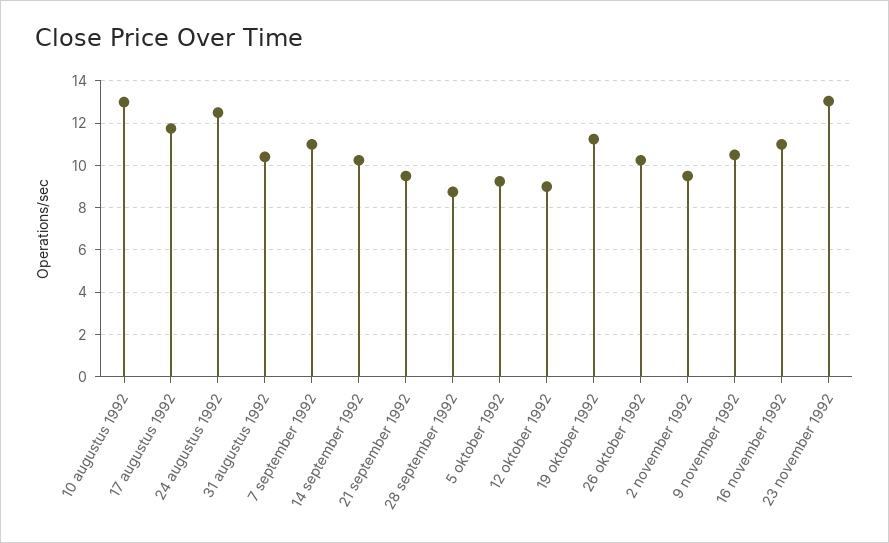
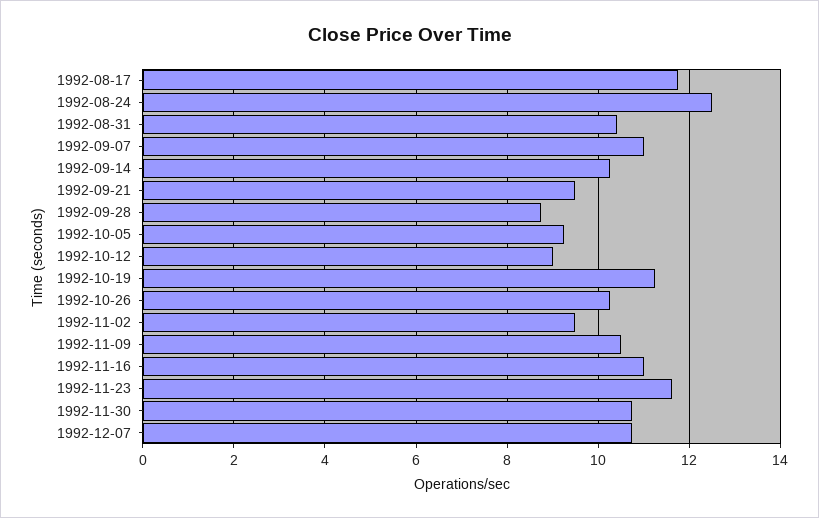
10 augustus 1992: 13 -> none
23 november 1992: 13 -> 11.6
1992-11-30: none -> 10.8
1992-12-07: none -> 10.8

